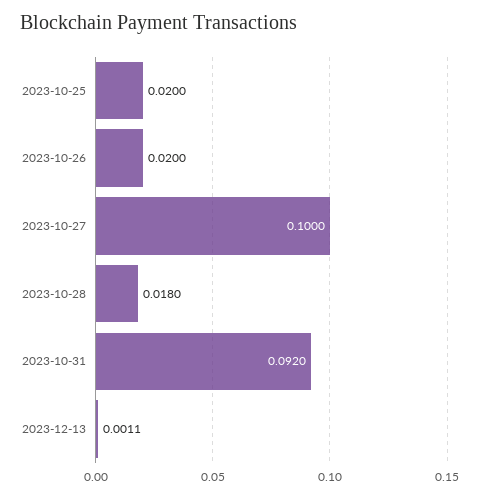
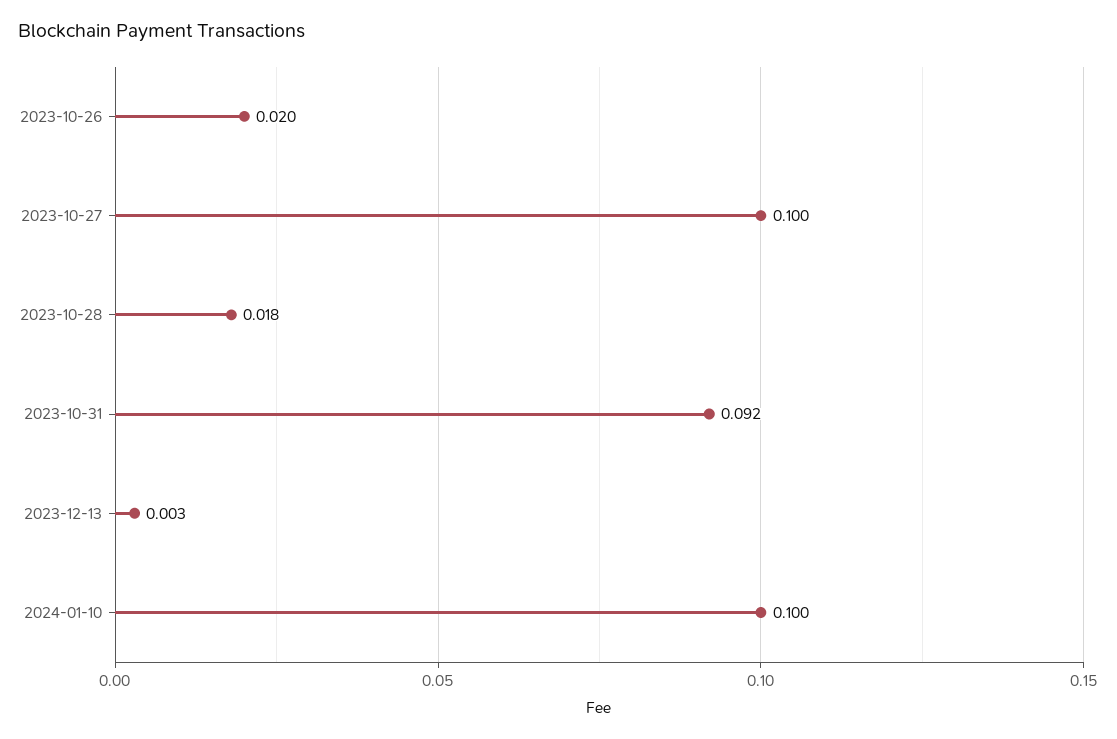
2023-10-25: 0.02 -> none
2023-12-13: 0.0011 -> 0.003
2024-01-10: none -> 0.1

